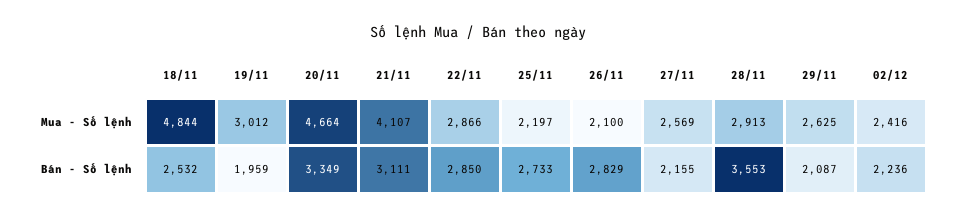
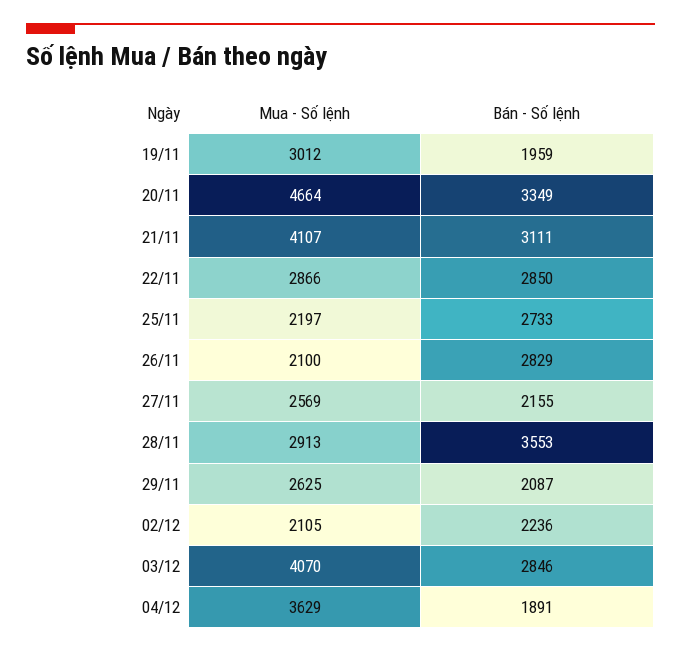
18/11, Mua - Số lệnh: 4844 -> none
02/12, Mua - Số lệnh: 2416 -> 2105
18/11, Bán - Số lệnh: 2532 -> none
03/12, Mua - Số lệnh: none -> 4070
03/12, Bán - Số lệnh: none -> 2846
04/12, Mua - Số lệnh: none -> 3629
04/12, Bán - Số lệnh: none -> 1891

